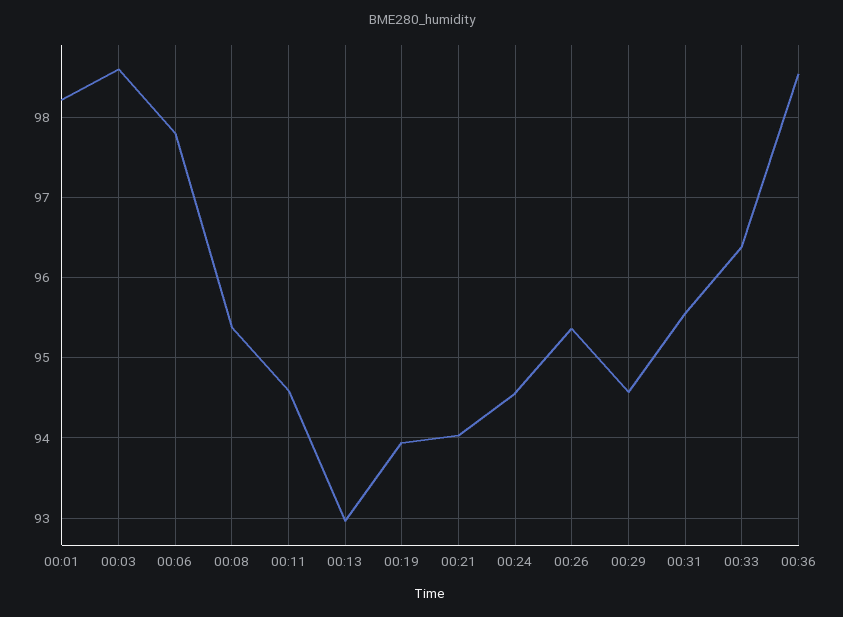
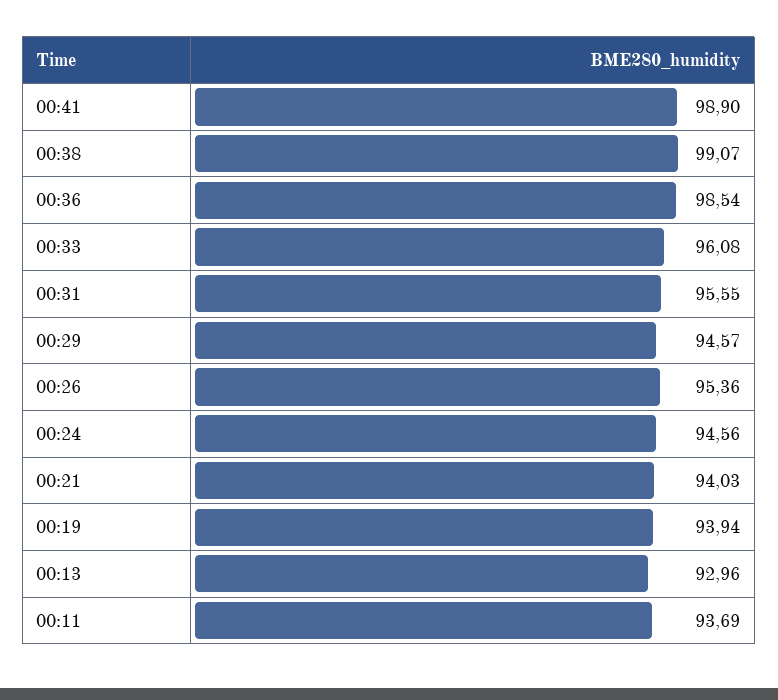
00:01: 98.2 -> none
00:03: 98.6 -> none
00:06: 97.8 -> none
00:08: 95.4 -> none
00:11: 94.6 -> 93.69
00:33: 96.4 -> 96.08
00:41: none -> 98.9
00:38: none -> 99.07

